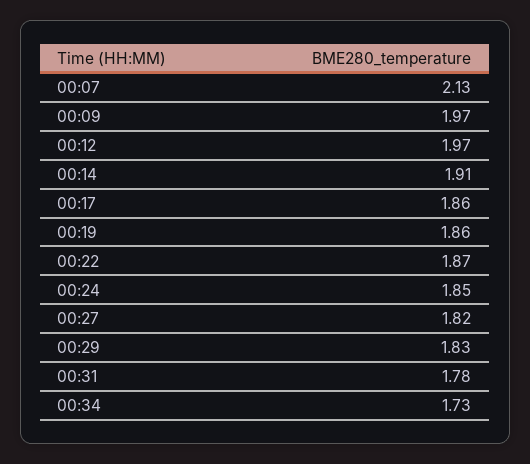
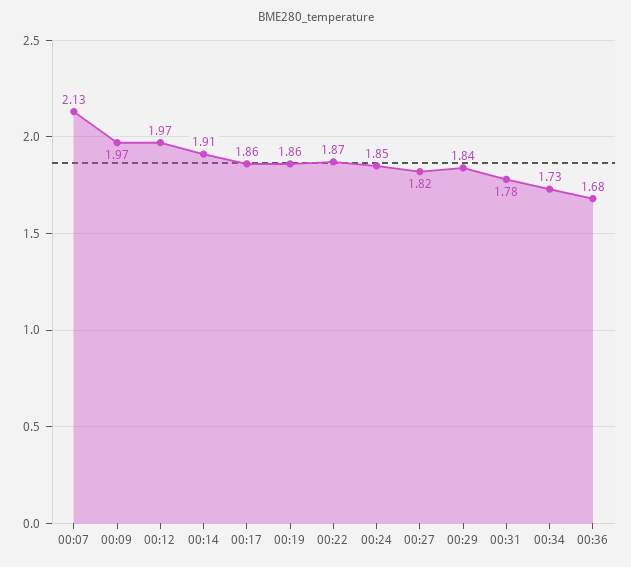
00:29: 1.83 -> 1.84
00:36: none -> 1.68

